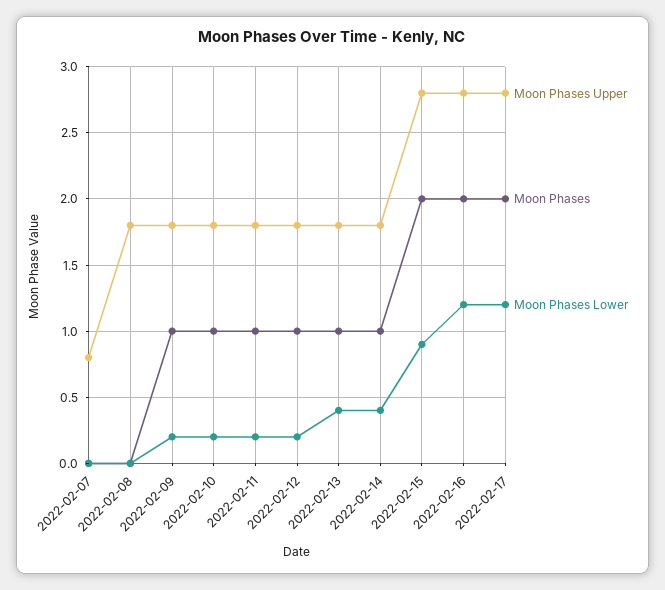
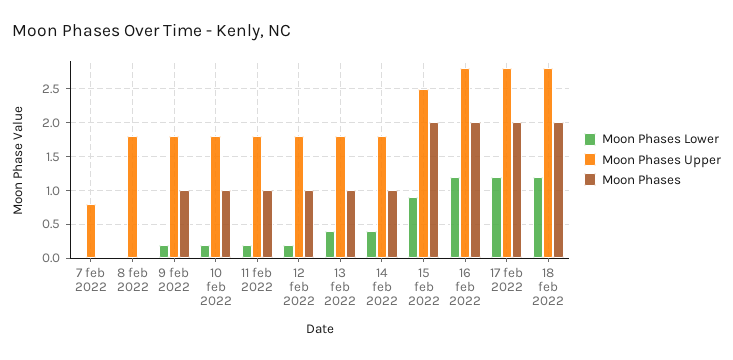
Moon Phases Upper, 2022-02-15: 2.8 -> 2.5
Moon Phases Lower, 18 feb 2022: none -> 1.2
Moon Phases Upper, 18 feb 2022: none -> 2.8
Moon Phases, 18 feb 2022: none -> 2

